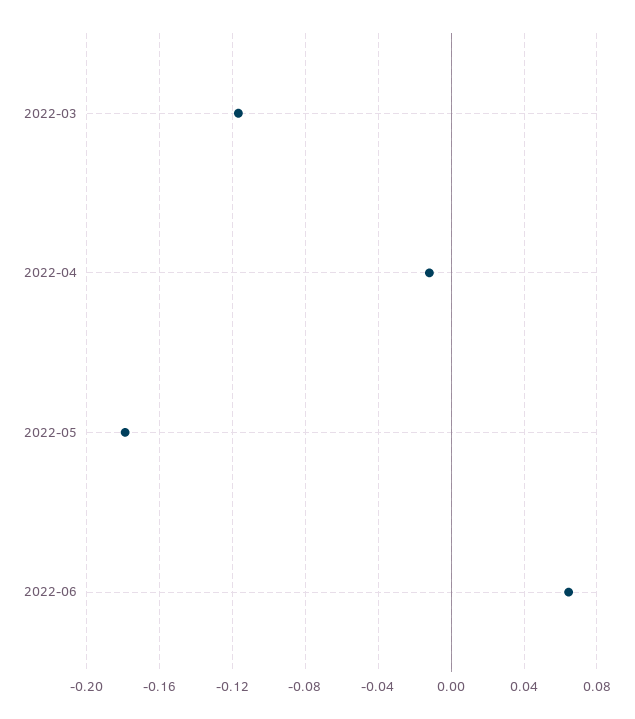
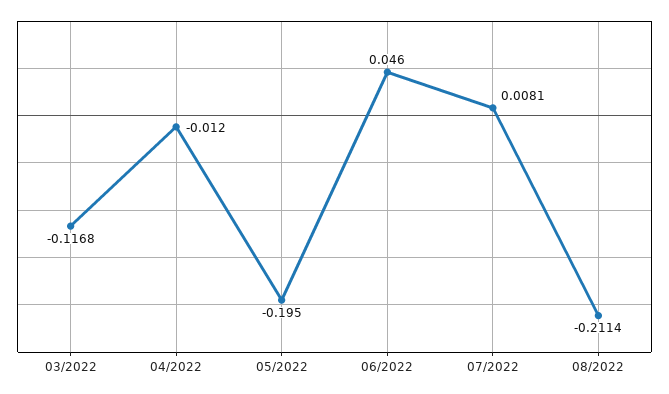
2022-05: -0.18 -> -0.195
2022-06: 0.065 -> 0.046
07/2022: none -> 0.0081
08/2022: none -> -0.2114

